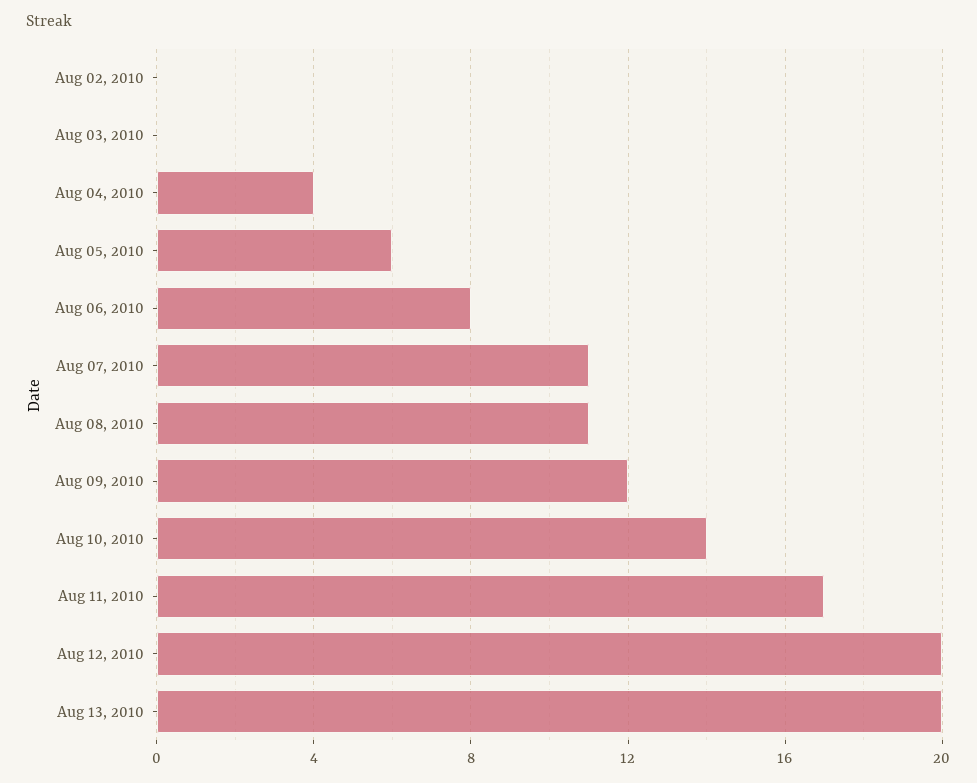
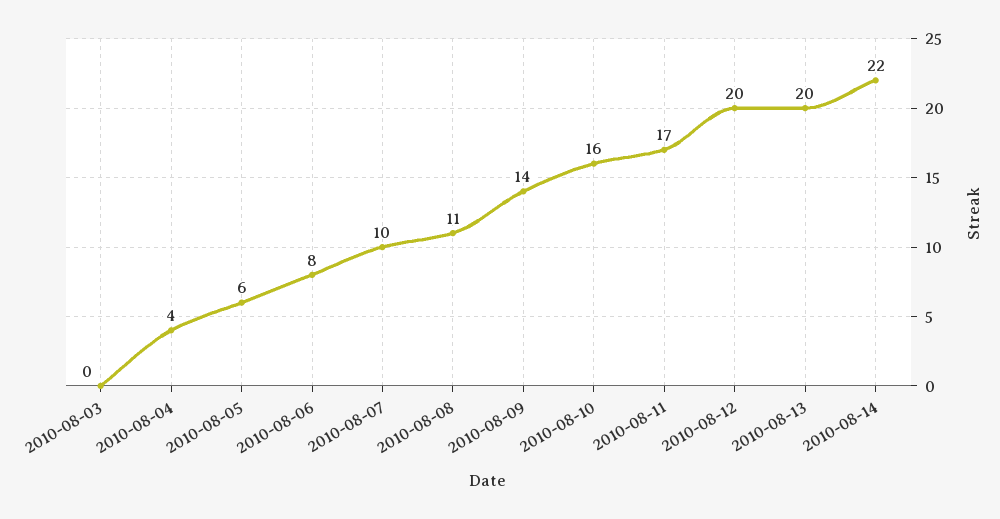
Aug 02, 2010: 0 -> none
Aug 07, 2010: 11 -> 10
Aug 09, 2010: 12 -> 14
Aug 10, 2010: 14 -> 16
2010-08-14: none -> 22

